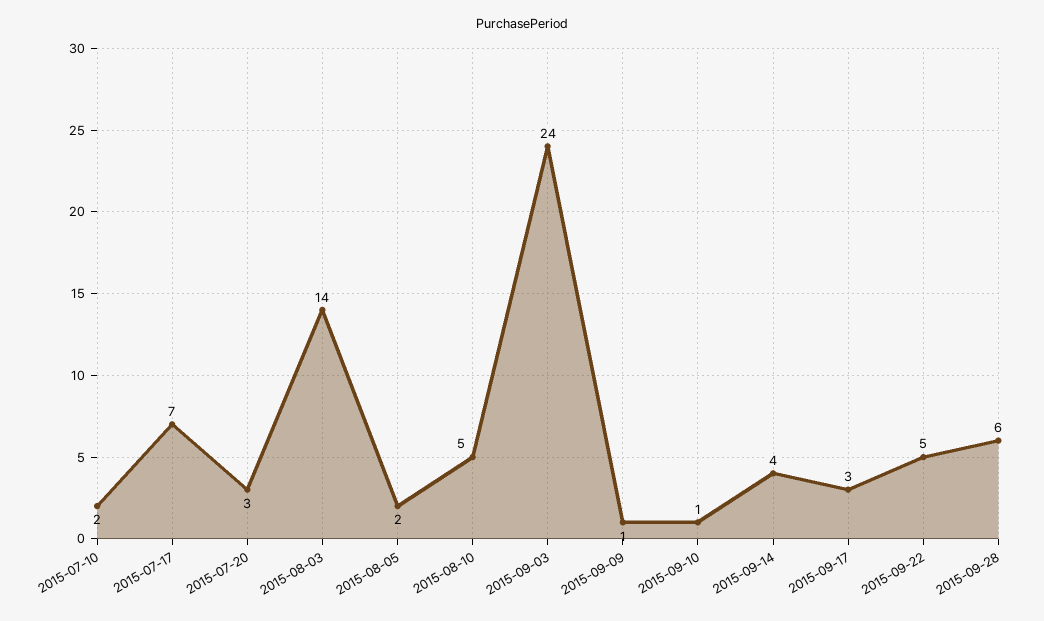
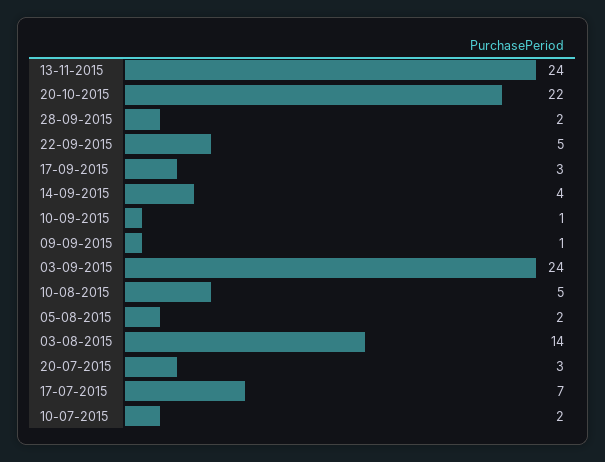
2015-09-28: 6 -> 2
13-11-2015: none -> 24
20-10-2015: none -> 22

